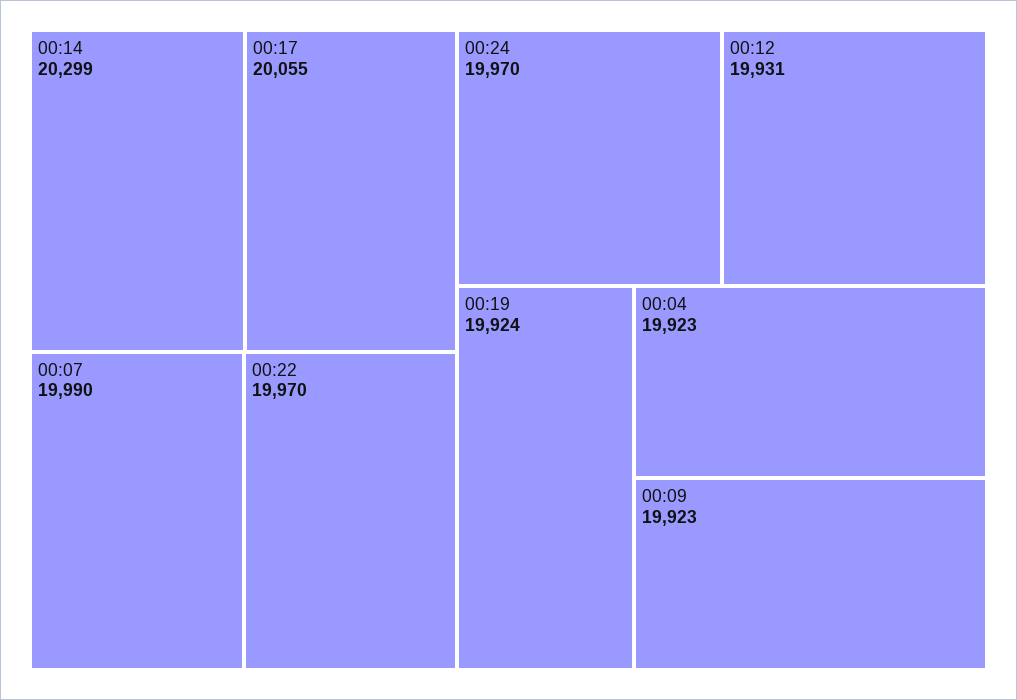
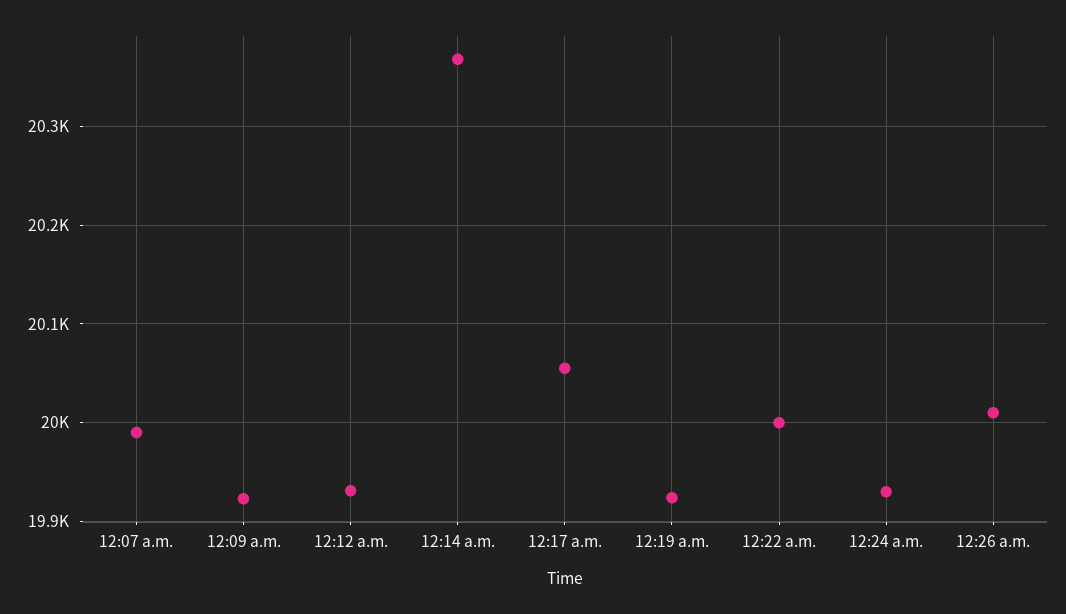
00:14: 20299 -> 20370
00:22: 19970 -> 20000
00:24: 19970 -> 19930
00:04: 19923 -> none
12:26 a.m.: none -> 20010

